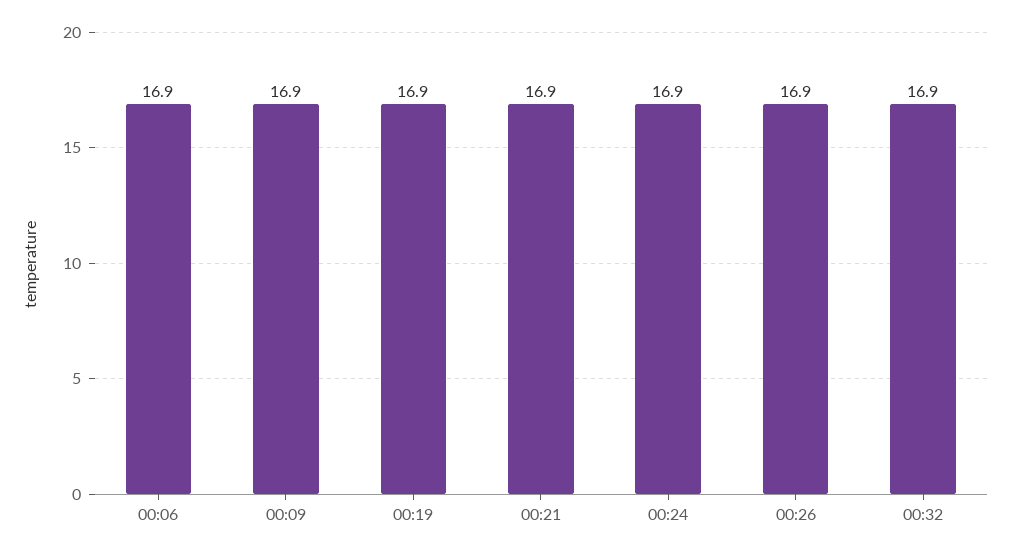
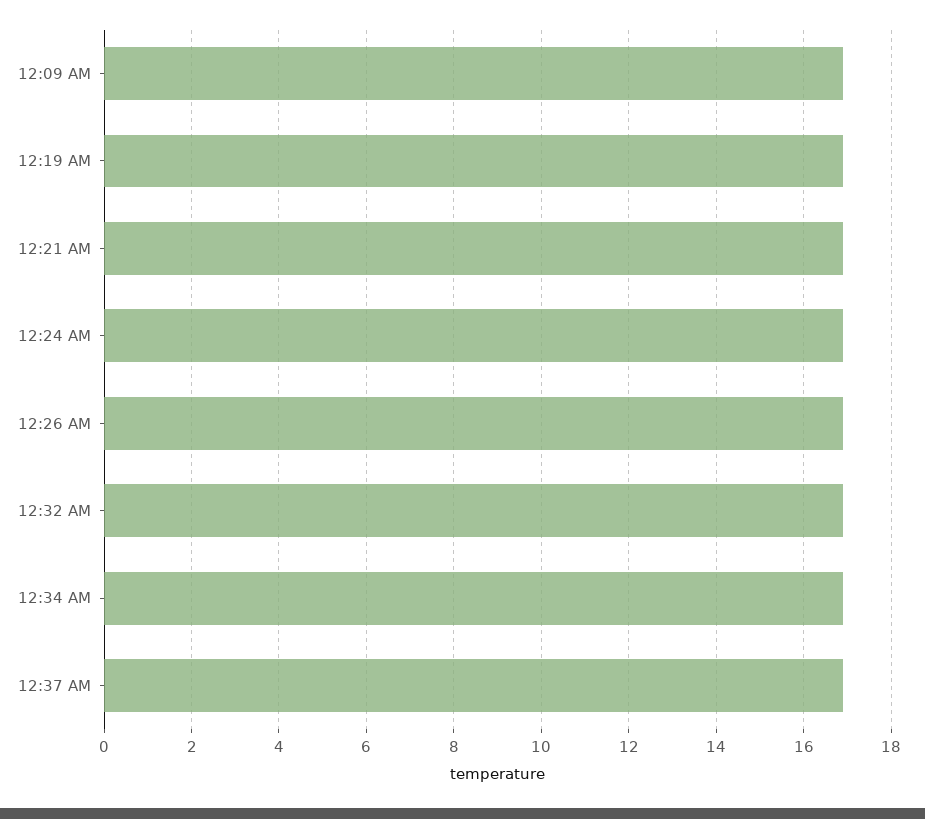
00:06: 16.9 -> none
12:34 AM: none -> 17
12:37 AM: none -> 17

